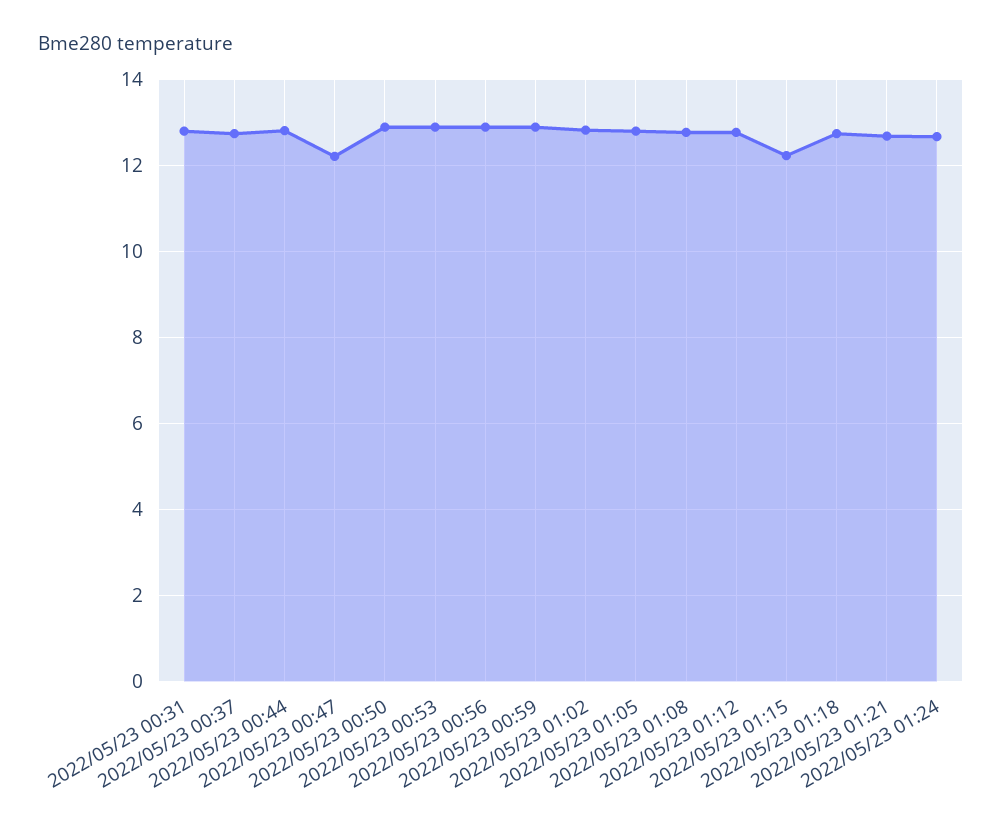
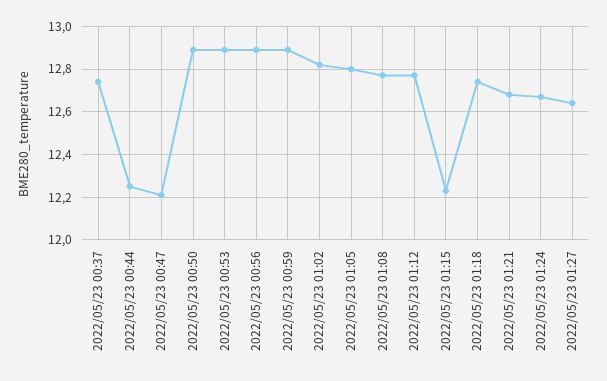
2022/05/23 00:31: 12.8 -> none
2022/05/23 00:44: 12.8 -> 12.25
2022/05/23 01:27: none -> 12.65

